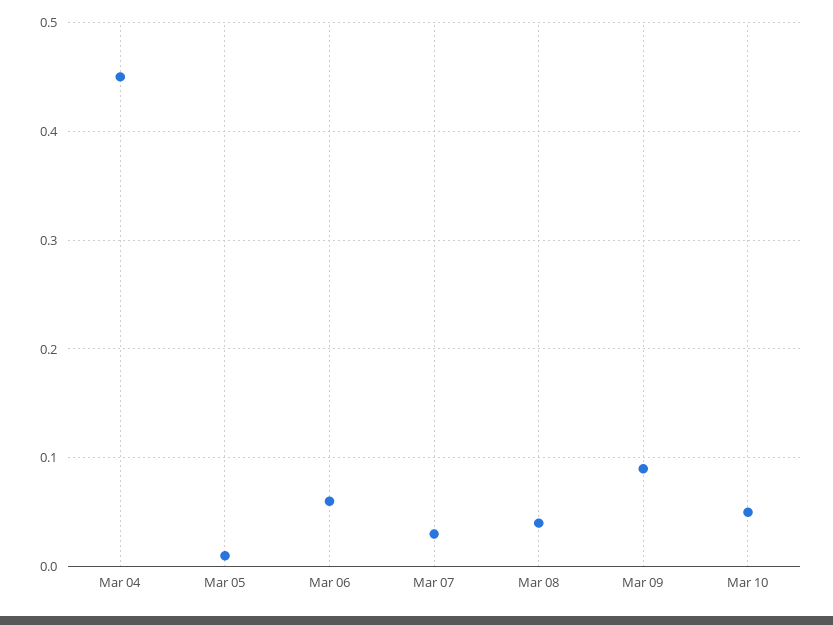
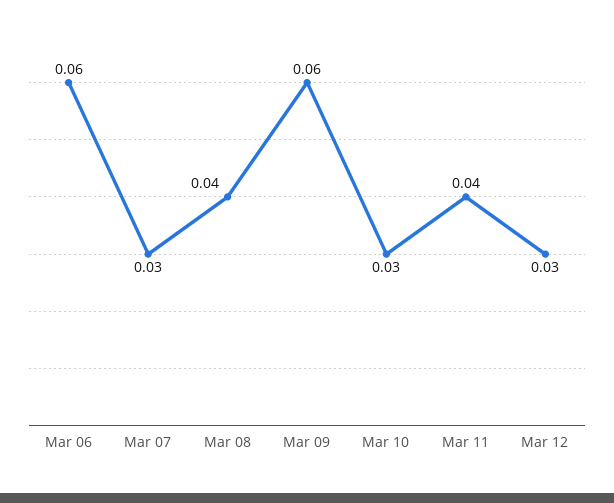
Mar 04: 0.45 -> none
Mar 05: 0.01 -> none
Mar 09: 0.09 -> 0.06
Mar 10: 0.05 -> 0.03
Mar 11: none -> 0.04
Mar 12: none -> 0.03

